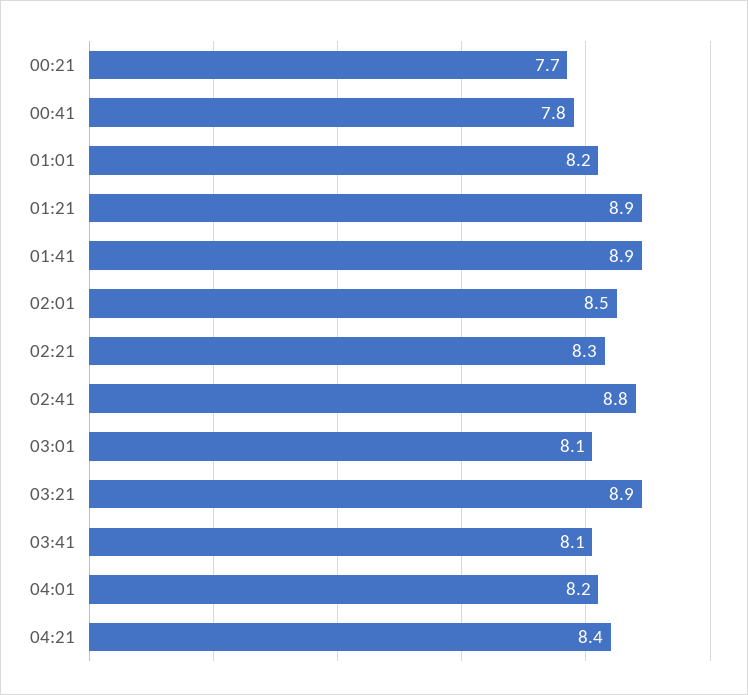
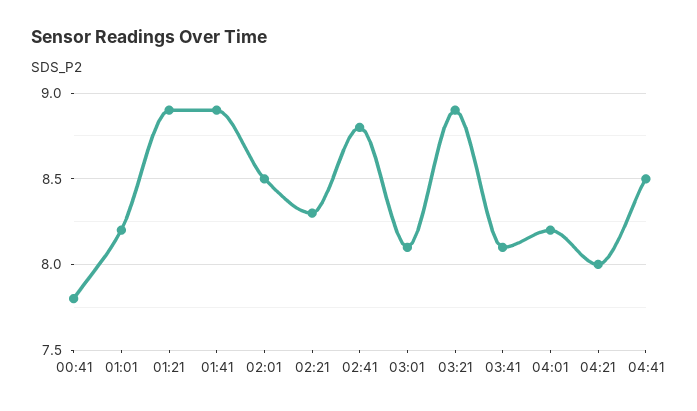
00:21: 7.7 -> none
04:21: 8.4 -> 8
04:41: none -> 8.5

